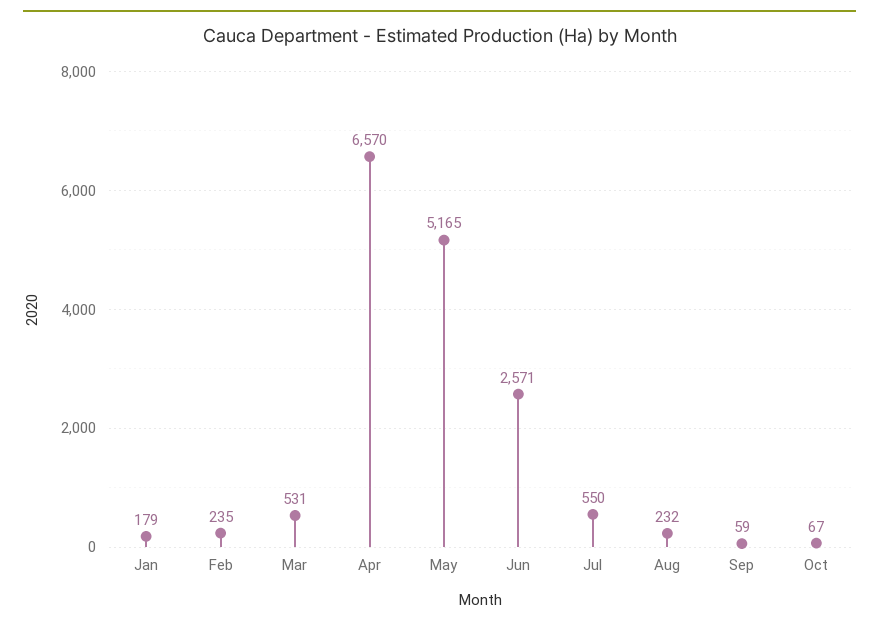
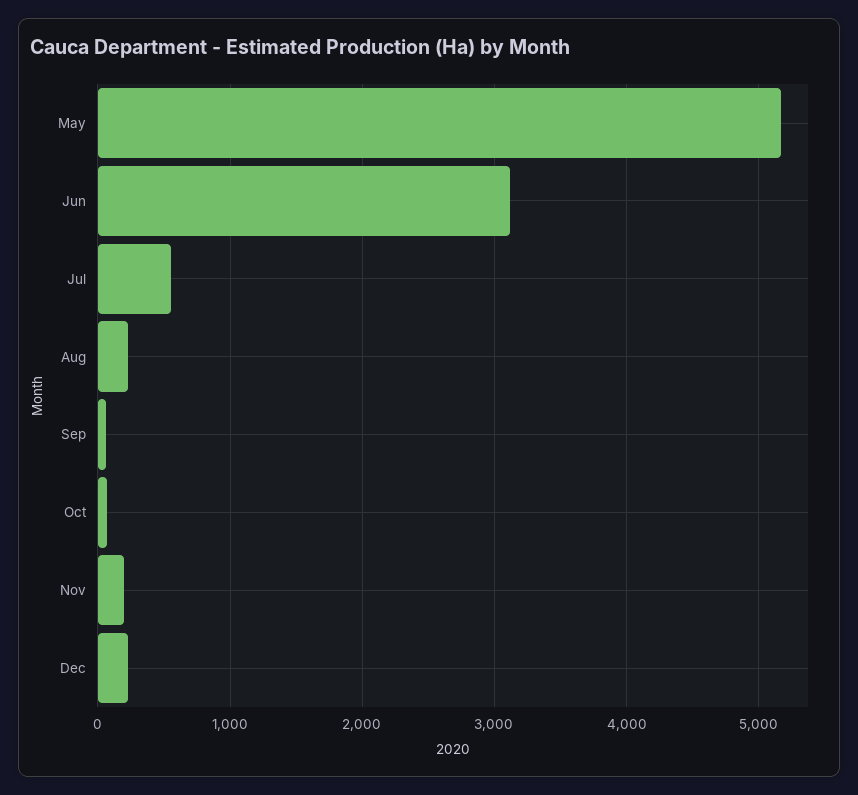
Jan: 179 -> none
Feb: 235 -> none
Mar: 531 -> none
Apr: 6570 -> none
Jun: 2571 -> 3100
Nov: none -> 200
Dec: none -> 200

